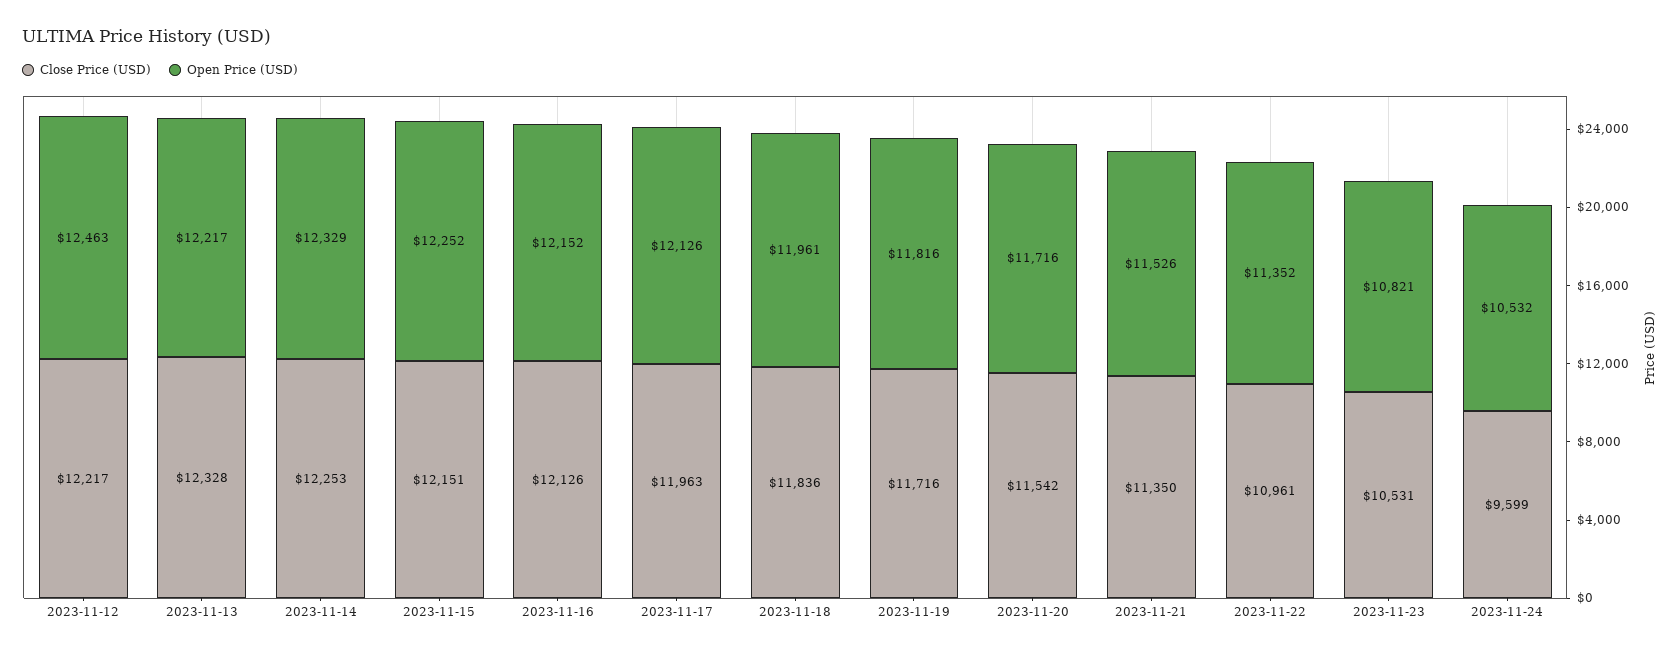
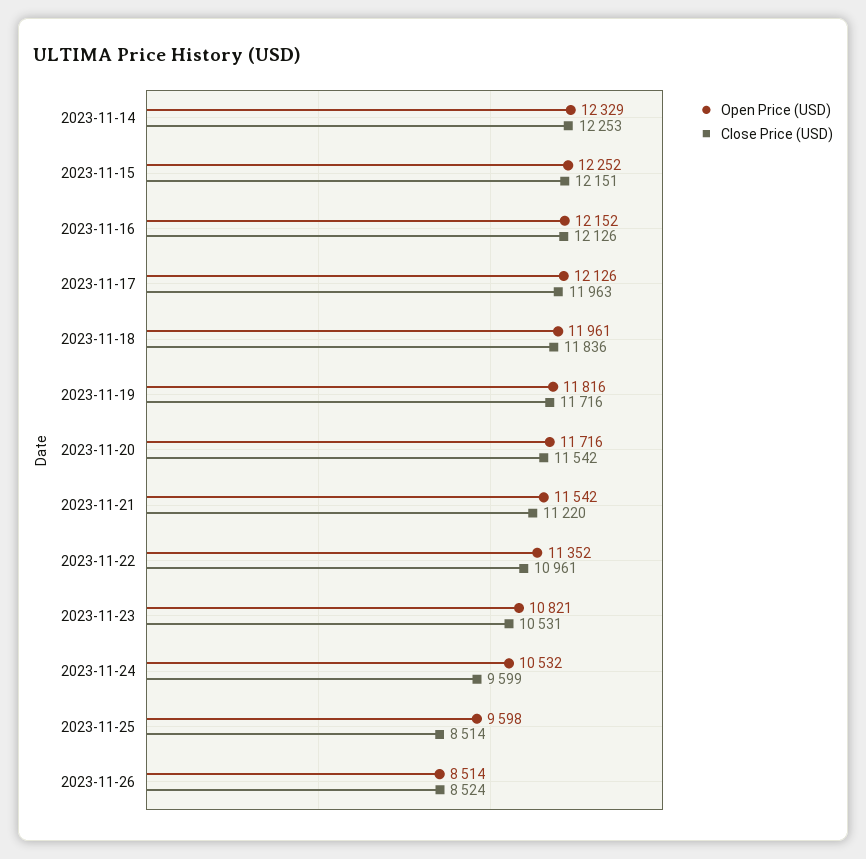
Close Price (USD), 2023-11-12: 12217 -> none
Open Price (USD), 2023-11-12: 12463 -> none
Close Price (USD), 2023-11-13: 12328 -> none
Open Price (USD), 2023-11-13: 12217 -> none
Close Price (USD), 2023-11-21: 11350 -> 11220
Open Price (USD), 2023-11-21: 11526 -> 11542
Open Price (USD), 2023-11-25: none -> 9598
Close Price (USD), 2023-11-25: none -> 8514
Open Price (USD), 2023-11-26: none -> 8514
Close Price (USD), 2023-11-26: none -> 8524

